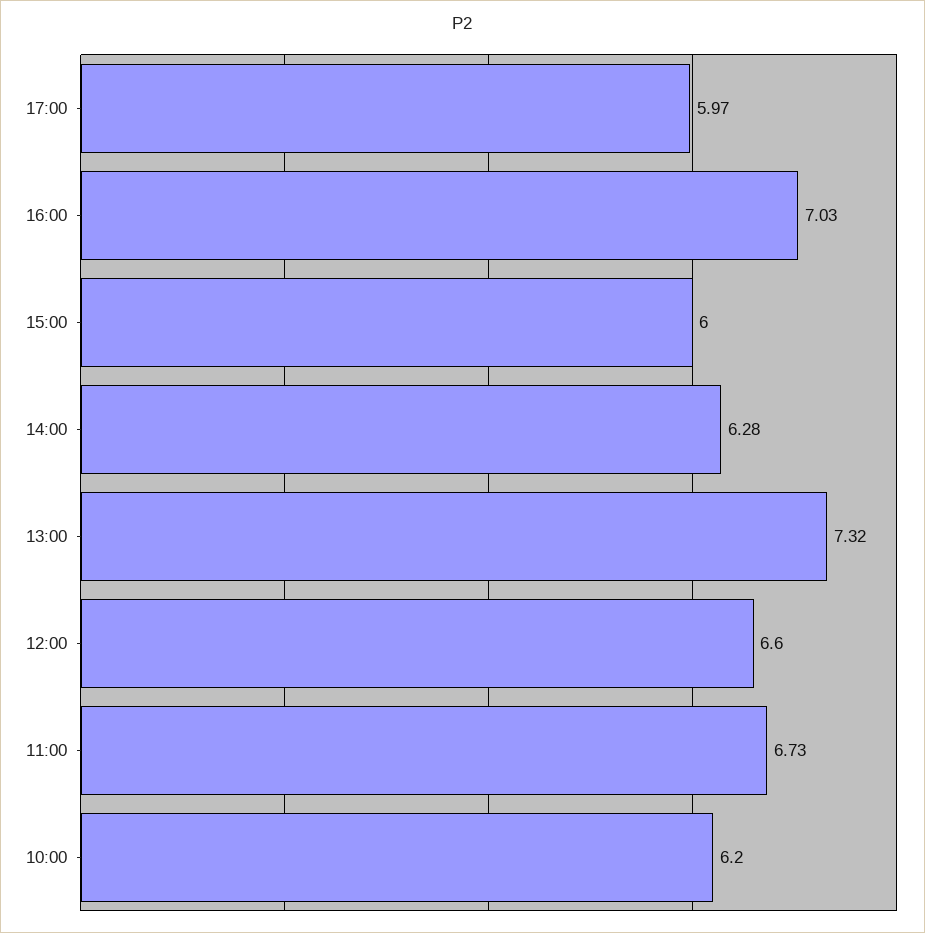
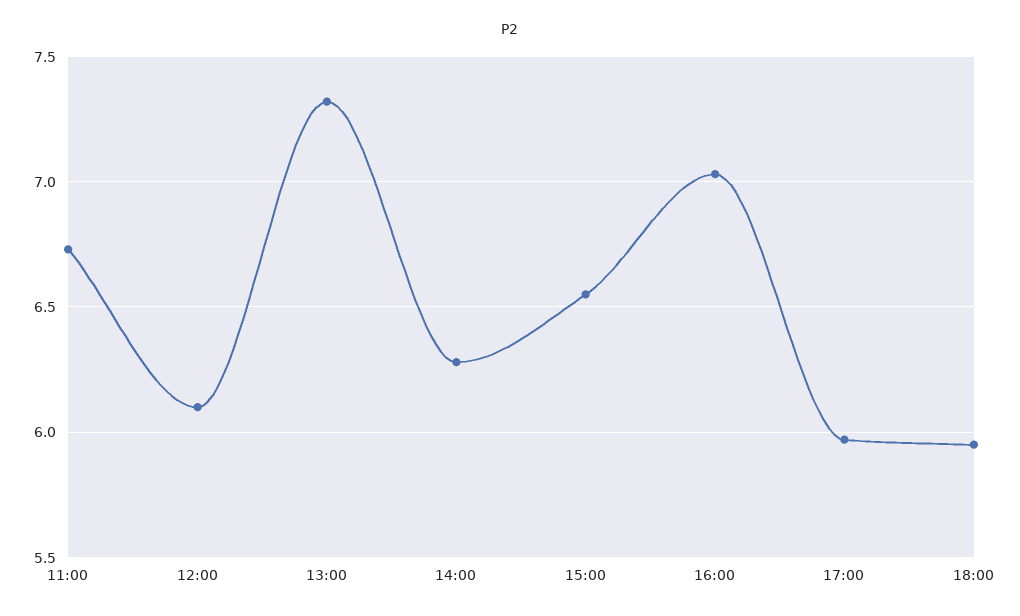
15:00: 6 -> 6.55
12:00: 6.6 -> 6.1
10:00: 6.2 -> none
18:00: none -> 5.95

